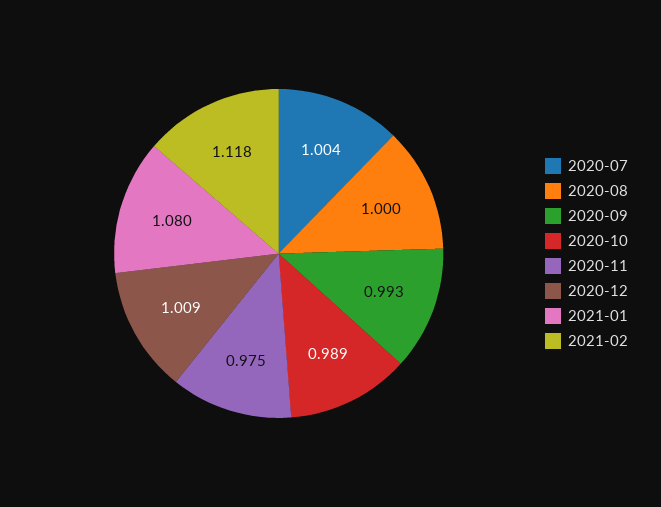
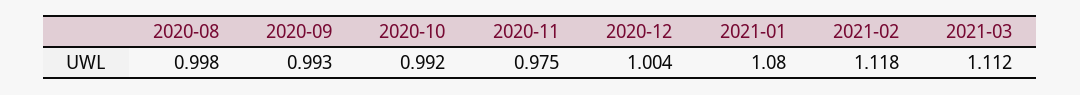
2020-07: 1.004 -> none
2020-08: 1 -> 0.998
2020-10: 0.989 -> 0.992
2020-12: 1.009 -> 1.004
2021-03: none -> 1.112

